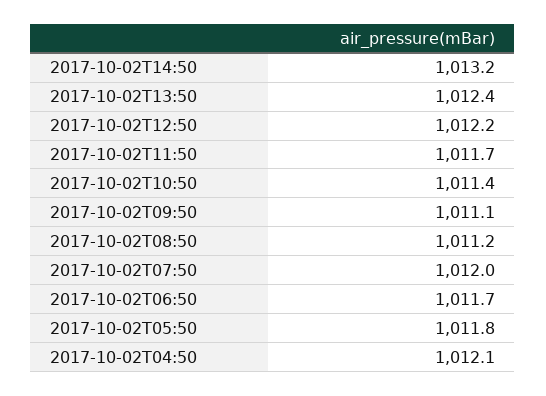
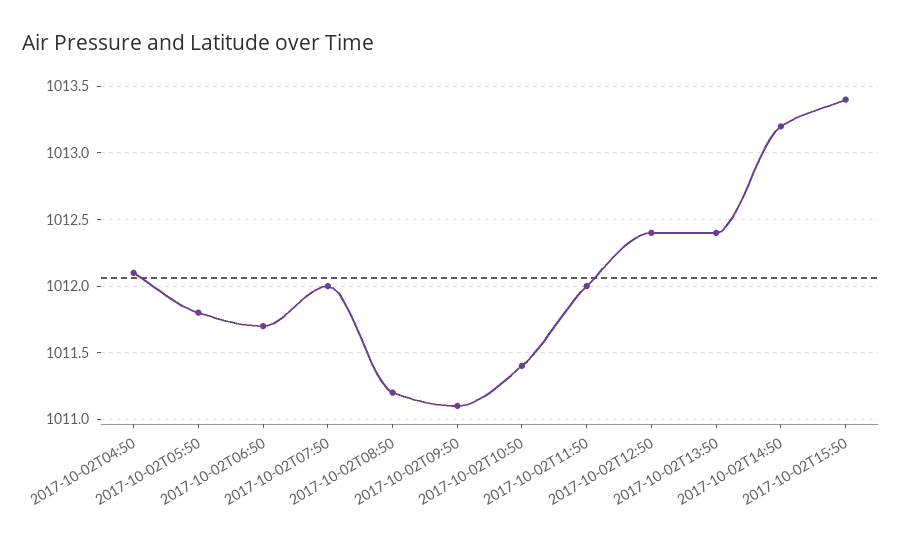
2017-10-02T12:50: 1012.2 -> 1012.4
2017-10-02T11:50: 1011.7 -> 1012
2017-10-02T15:50: none -> 1013.4

